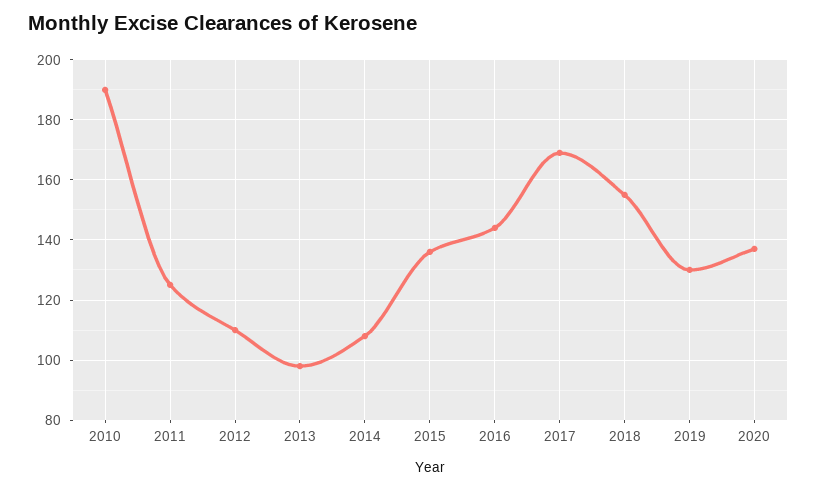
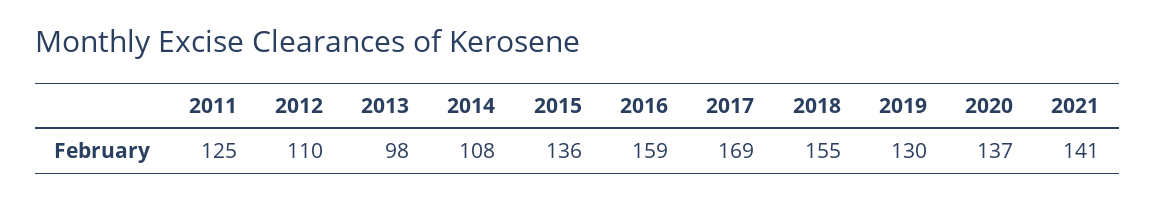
2010: 190 -> none
2016: 145 -> 159
2021: none -> 141

